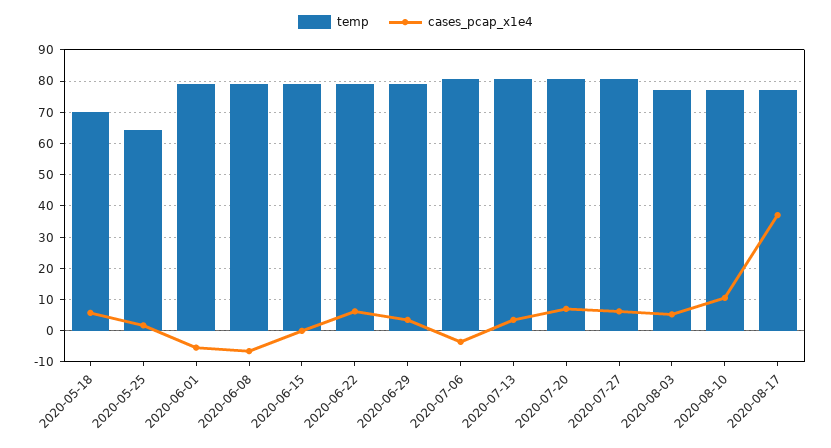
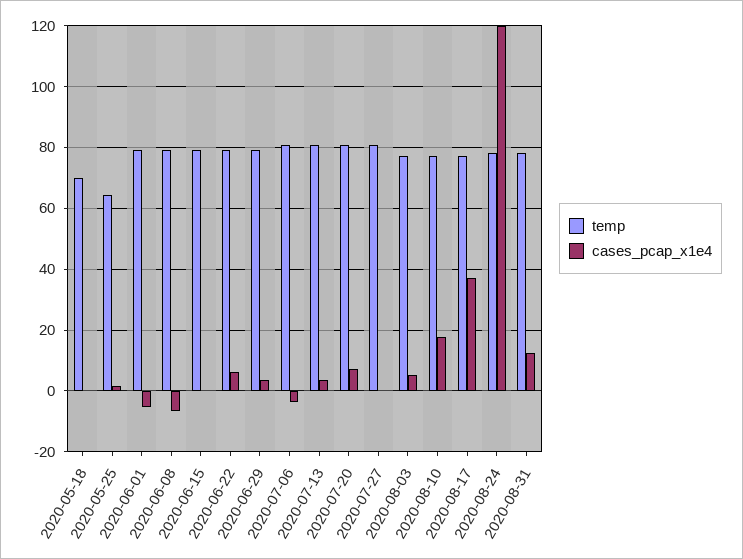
cases_pcap_x1e4, 2020-05-18: 6 -> 0
cases_pcap_x1e4, 2020-07-27: 6 -> 0
cases_pcap_x1e4, 2020-08-10: 10 -> 18
temp, 2020-08-24: none -> 78
cases_pcap_x1e4, 2020-08-24: none -> 120
temp, 2020-08-31: none -> 78
cases_pcap_x1e4, 2020-08-31: none -> 12

